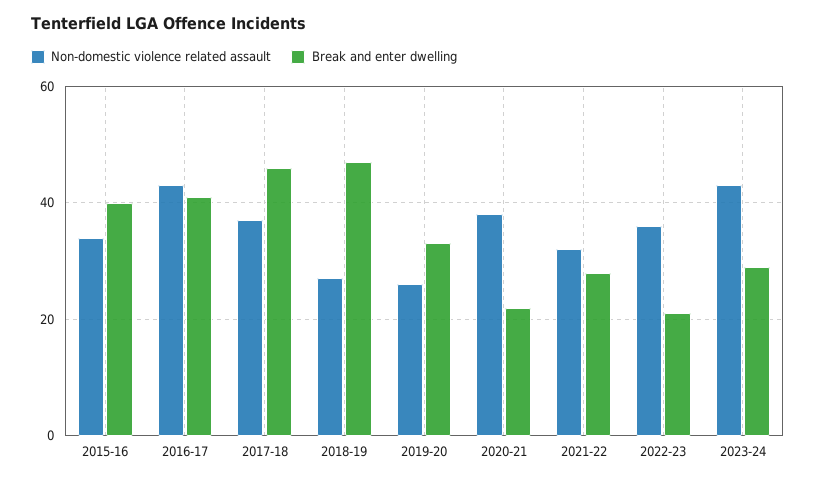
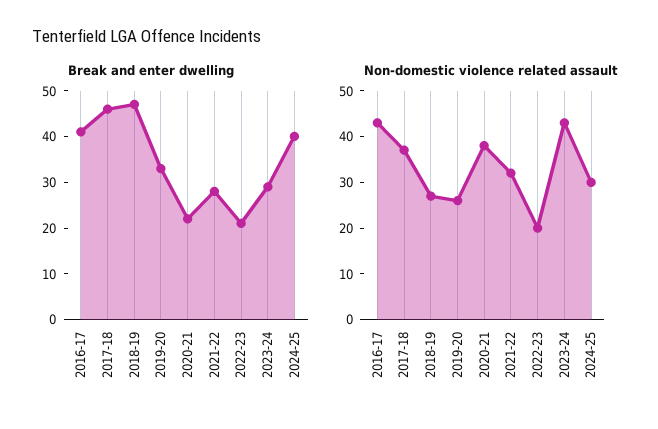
Non-domestic violence related assault, 2015-16: 35 -> none
Break and enter dwelling, 2015-16: 40 -> none
Non-domestic violence related assault, 2022-23: 35 -> 20
Break and enter dwelling, 2024-25: none -> 40
Non-domestic violence related assault, 2024-25: none -> 30

